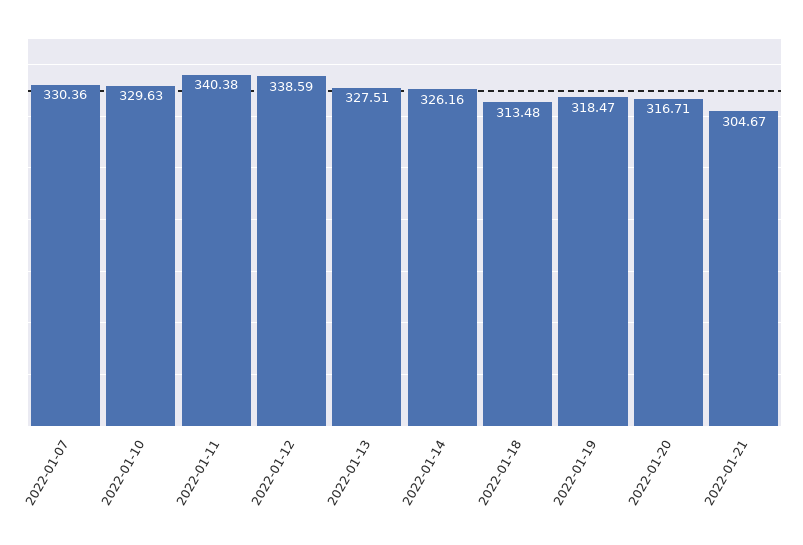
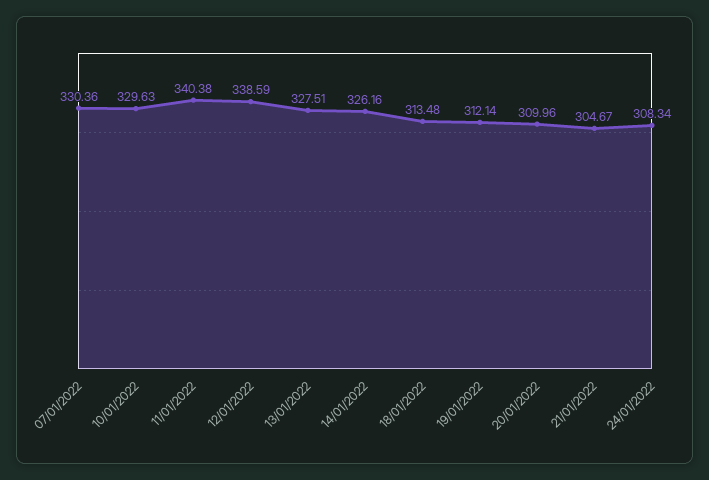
2022-01-19: 318.47 -> 312.14
2022-01-20: 316.71 -> 309.96
24/01/2022: none -> 308.34

